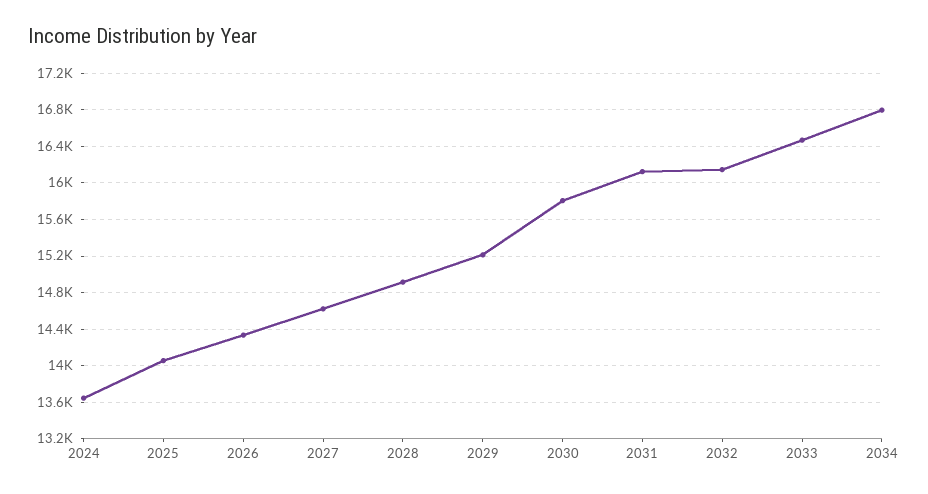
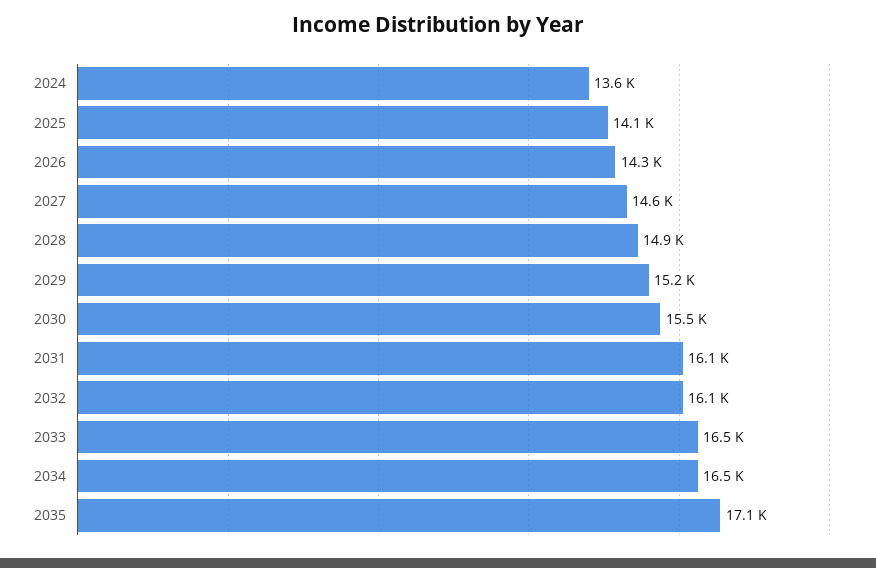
2030: 15800 -> 15500
2034: 16800 -> 16500
2035: none -> 17100

